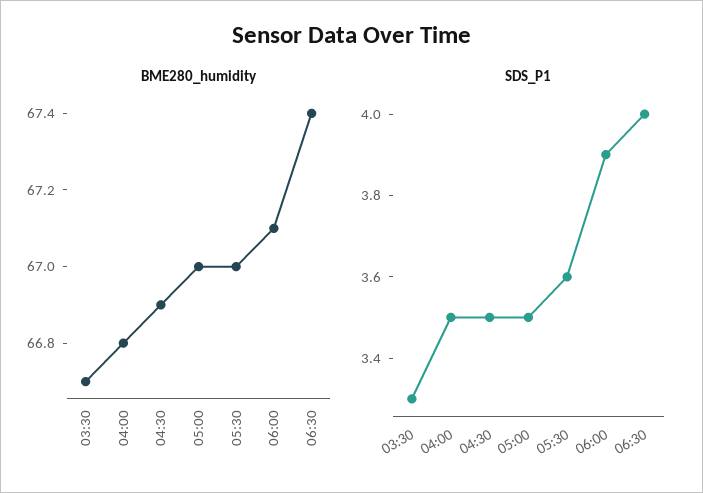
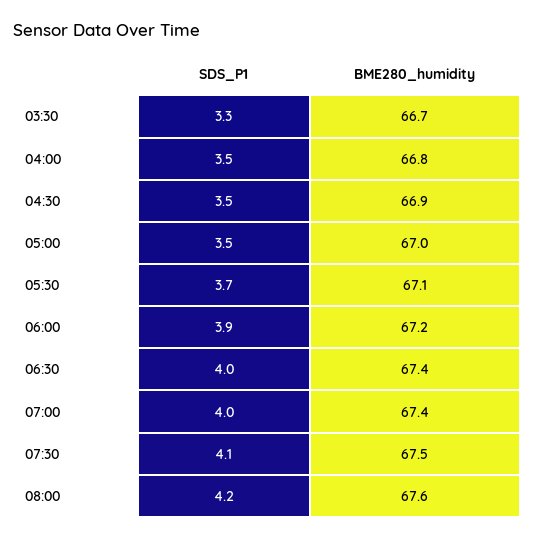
BME280_humidity, 05:30: 67 -> 67.1
BME280_humidity, 06:00: 67.1 -> 67.2
SDS_P1, 05:30: 3.6 -> 3.7
SDS_P1, 07:00: none -> 4
BME280_humidity, 07:00: none -> 67.4
SDS_P1, 07:30: none -> 4.1
BME280_humidity, 07:30: none -> 67.5
SDS_P1, 08:00: none -> 4.2
BME280_humidity, 08:00: none -> 67.6

